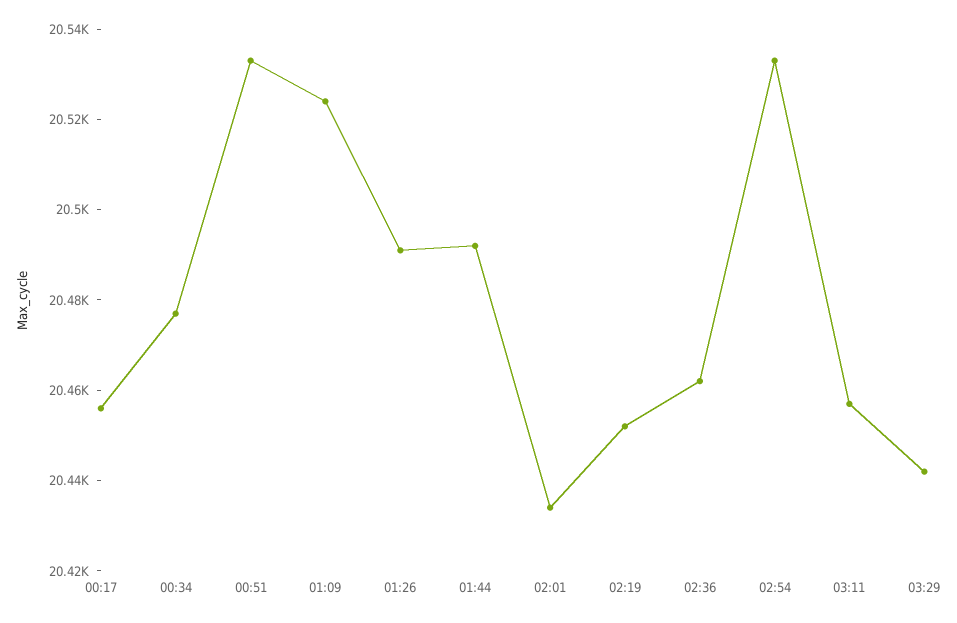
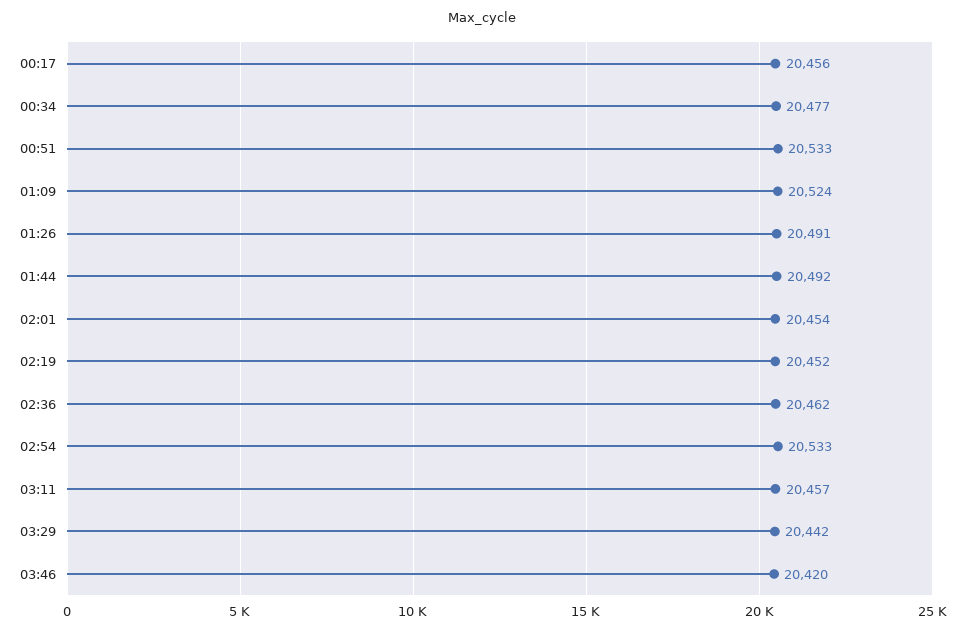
02:01: 20435 -> 20454
03:46: none -> 20420

